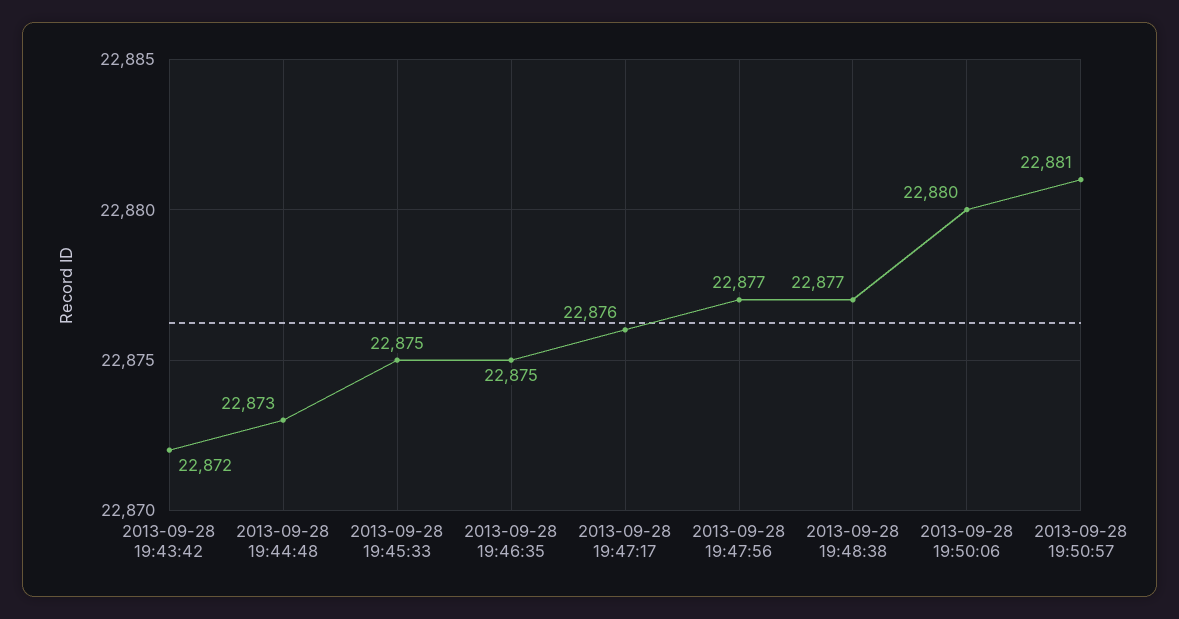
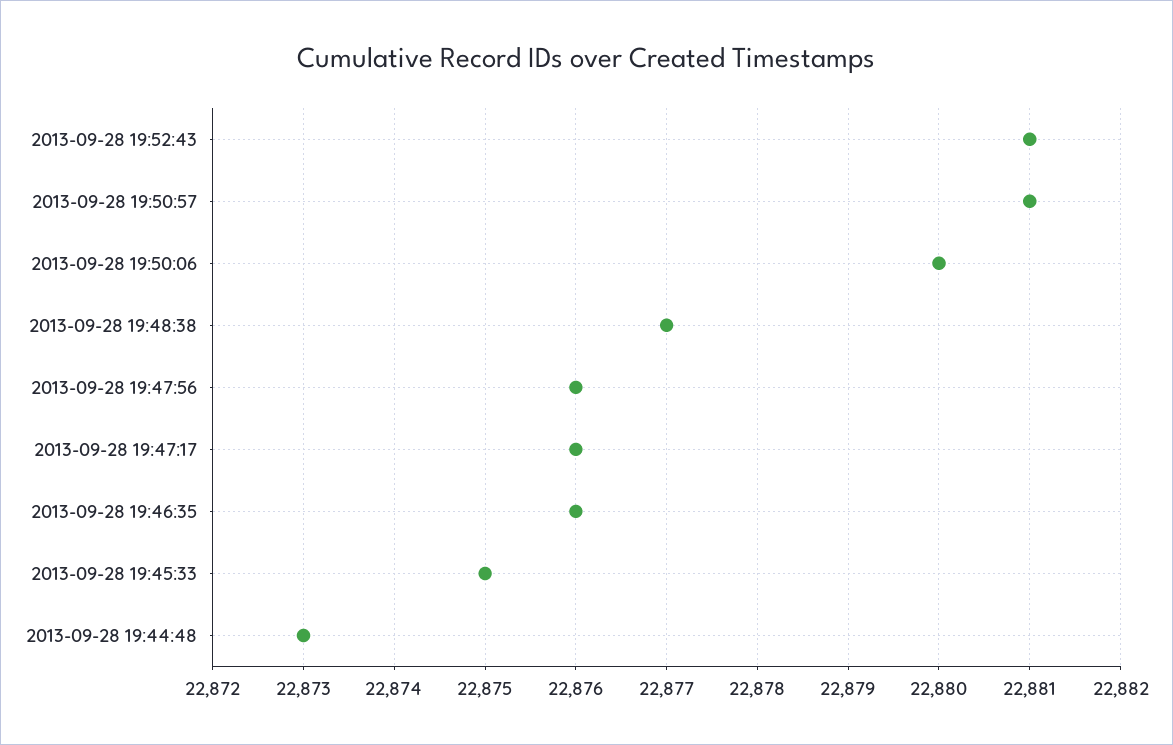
2013-09-28 19:43:42: 22872 -> none
2013-09-28 19:46:35: 22875 -> 22876
2013-09-28 19:47:56: 22877 -> 22876
2013-09-28 19:52:43: none -> 22881

